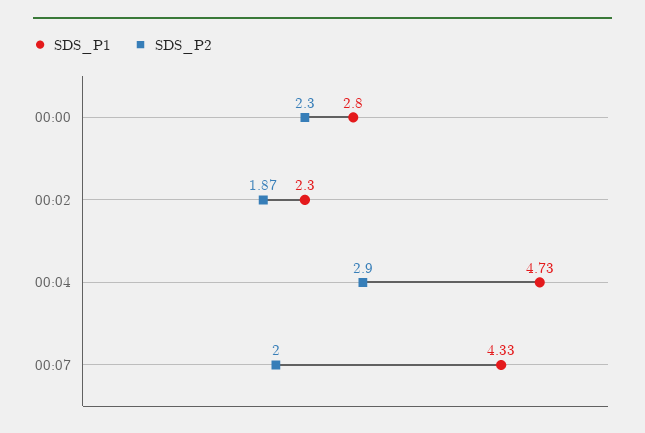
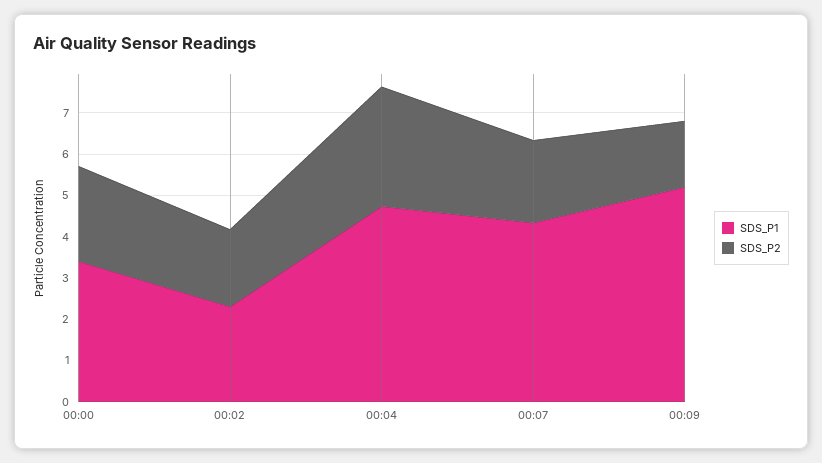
SDS_P1, 00:00: 2.8 -> 3.4
SDS_P1, 00:09: none -> 5.2
SDS_P2, 00:09: none -> 1.6

